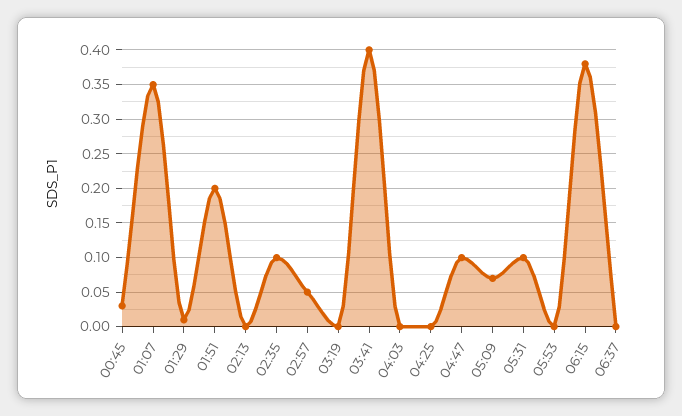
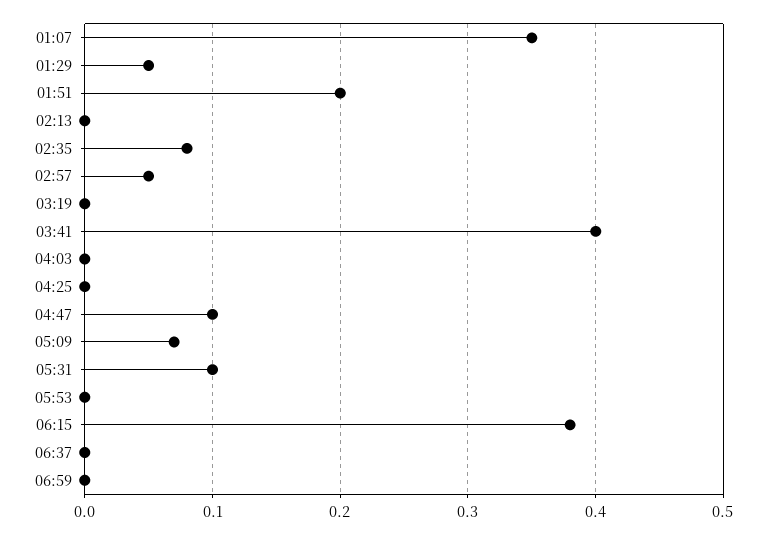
00:45: 0.03 -> none
01:29: 0.01 -> 0.05
02:35: 0.1 -> 0.08
06:59: none -> 0

